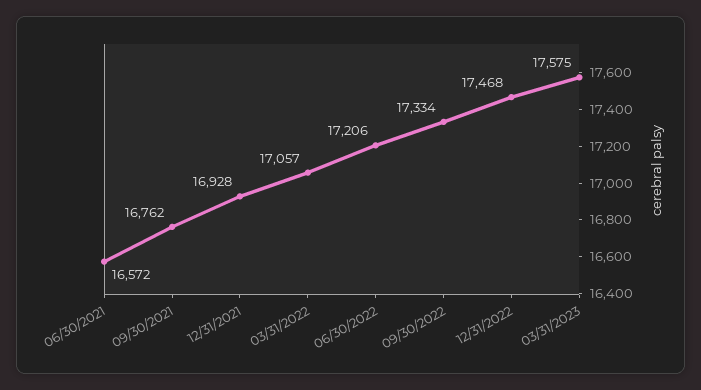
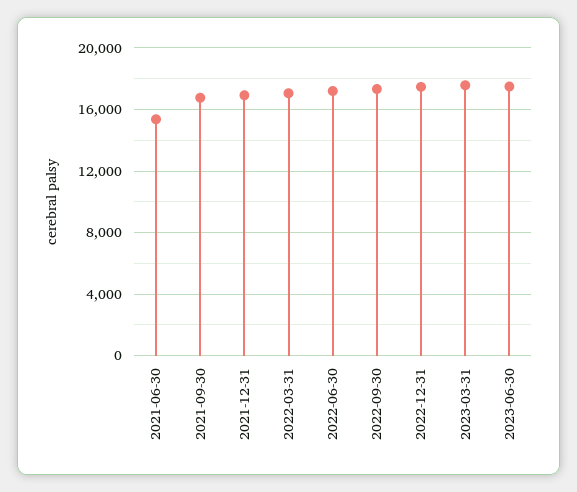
06/30/2021: 16572 -> 15500
2023-06-30: none -> 17500

